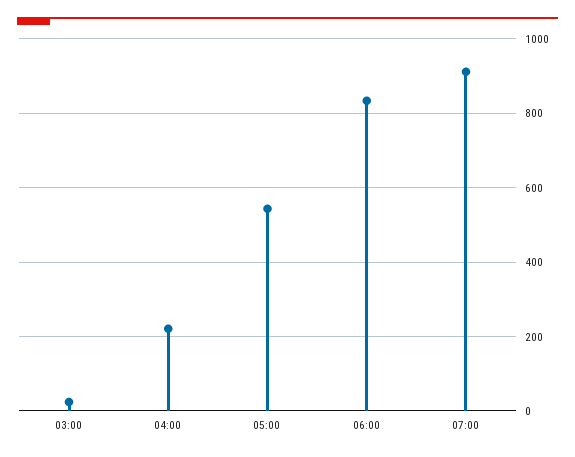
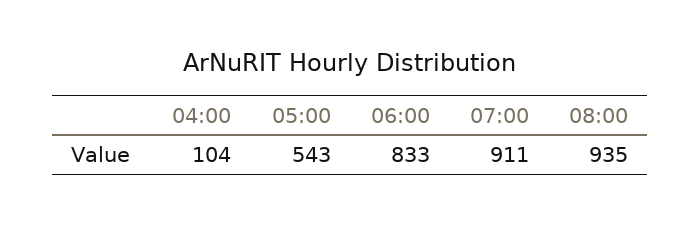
03:00: 20 -> none
04:00: 220 -> 104
08:00: none -> 935

